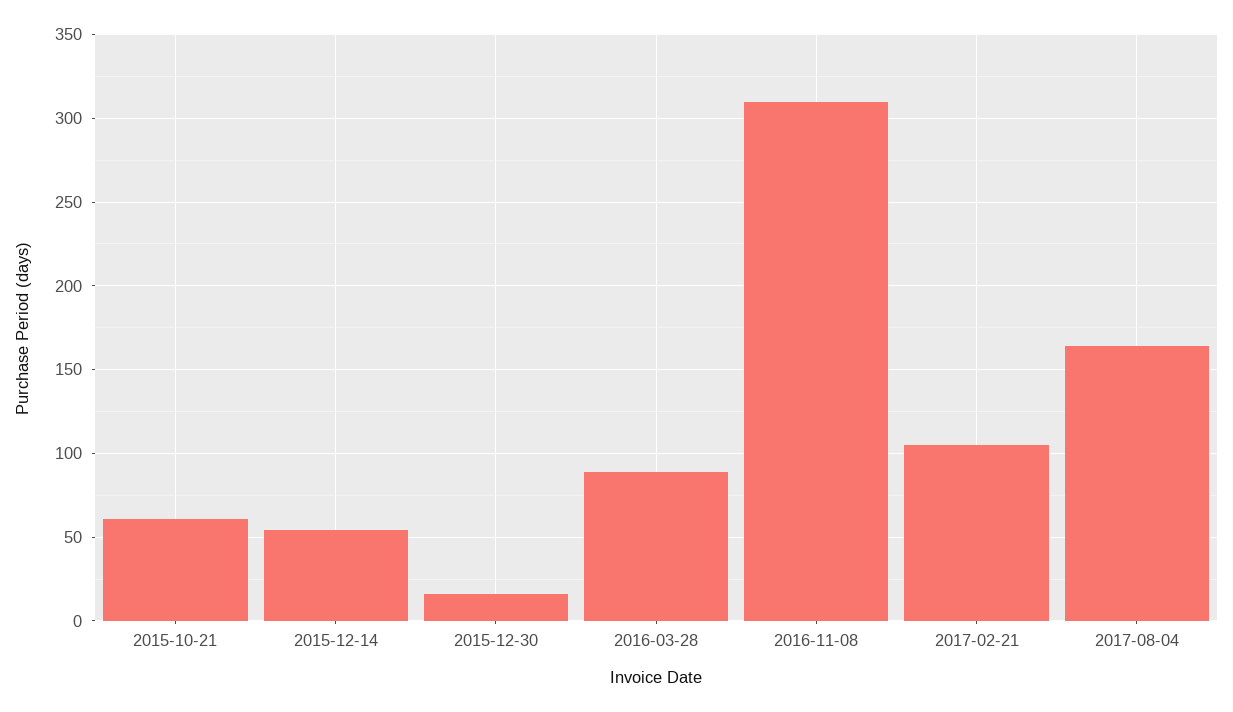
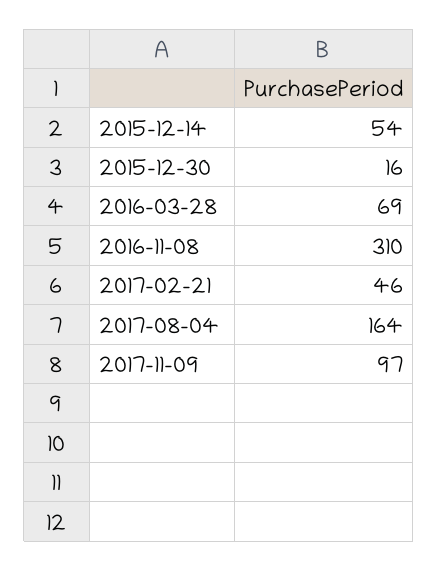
2015-10-21: 60 -> none
2016-03-28: 90 -> 69
2017-02-21: 105 -> 46
2017-11-09: none -> 97

